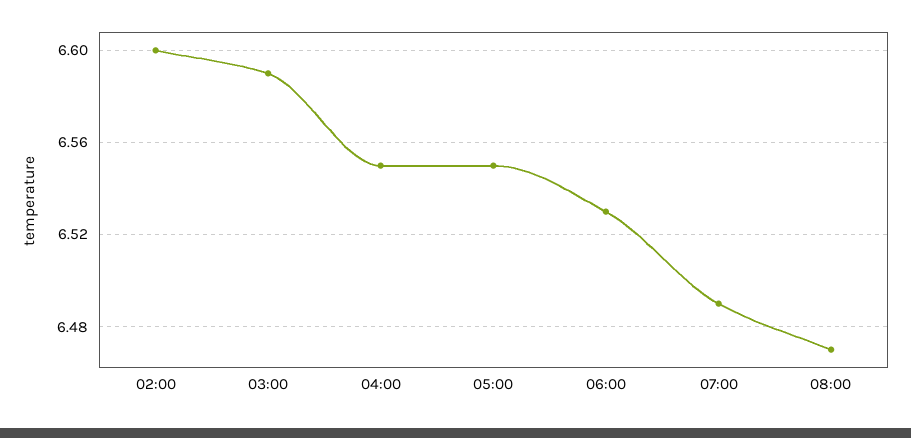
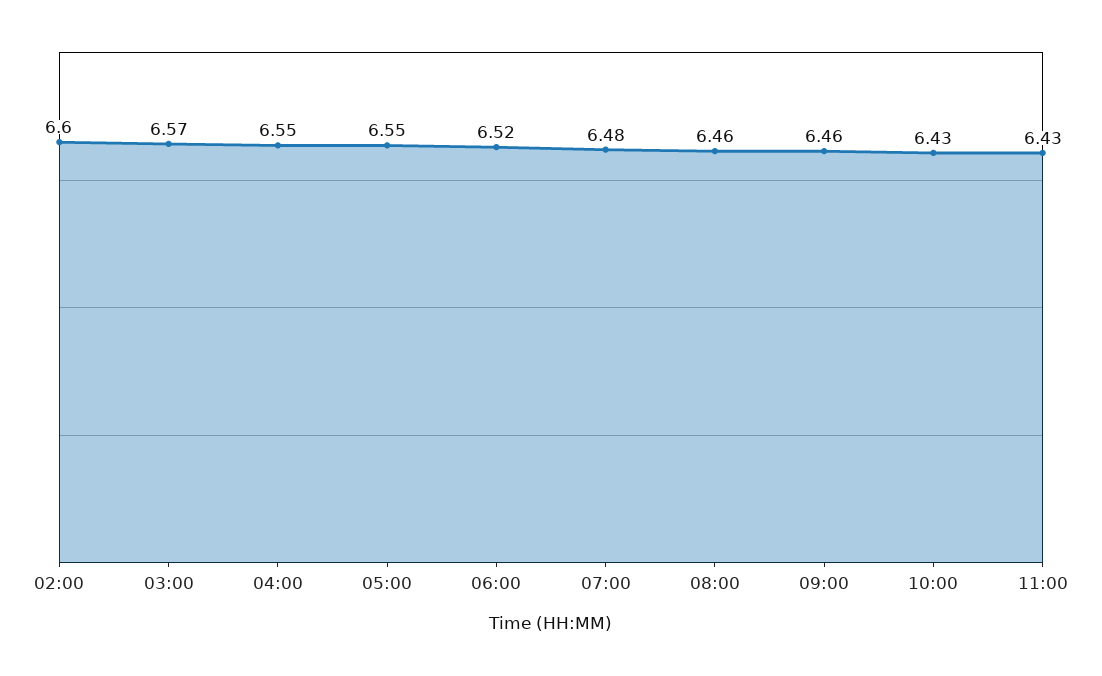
03:00: 6.59 -> 6.57
06:00: 6.53 -> 6.52
07:00: 6.49 -> 6.48
08:00: 6.47 -> 6.46
09:00: none -> 6.46
10:00: none -> 6.43
11:00: none -> 6.43

